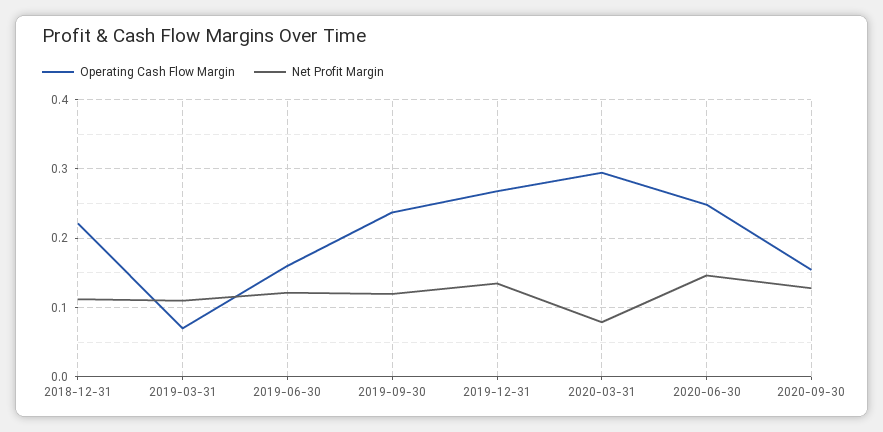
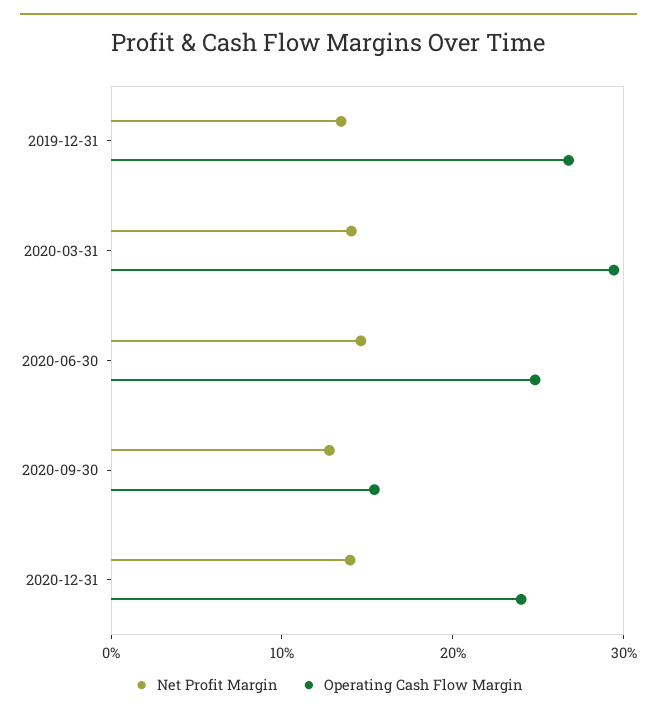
Operating Cash Flow Margin, 2018-12-31: 0.22 -> none
Net Profit Margin, 2018-12-31: 0.11 -> none
Operating Cash Flow Margin, 2019-03-31: 0.07 -> none
Net Profit Margin, 2019-03-31: 0.11 -> none
Operating Cash Flow Margin, 2019-06-30: 0.16 -> none
Net Profit Margin, 2019-06-30: 0.12 -> none
Operating Cash Flow Margin, 2019-09-30: 0.24 -> none
Net Profit Margin, 2019-09-30: 0.12 -> none
Net Profit Margin, 2020-03-31: 0.08 -> 0.14
Net Profit Margin, 2020-12-31: none -> 0.14
Operating Cash Flow Margin, 2020-12-31: none -> 0.24

